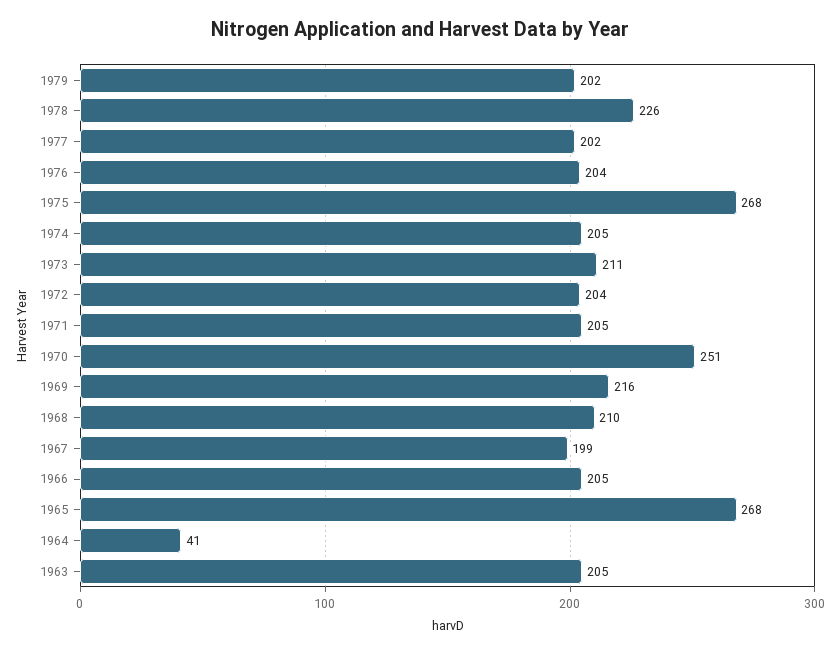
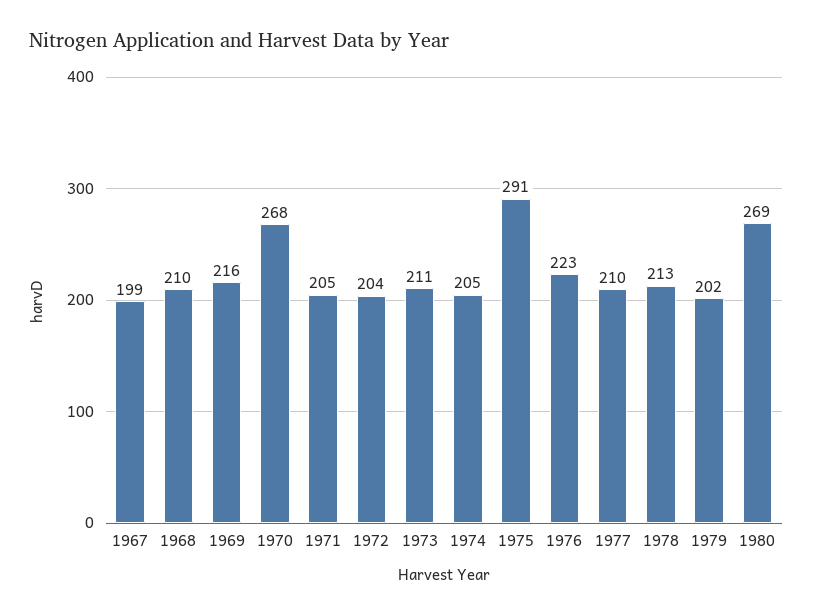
1978: 226 -> 213
1977: 202 -> 210
1976: 204 -> 223
1975: 268 -> 291
1970: 251 -> 268
1966: 205 -> none
1965: 268 -> none
1964: 41 -> none
1963: 205 -> none
1980: none -> 269

